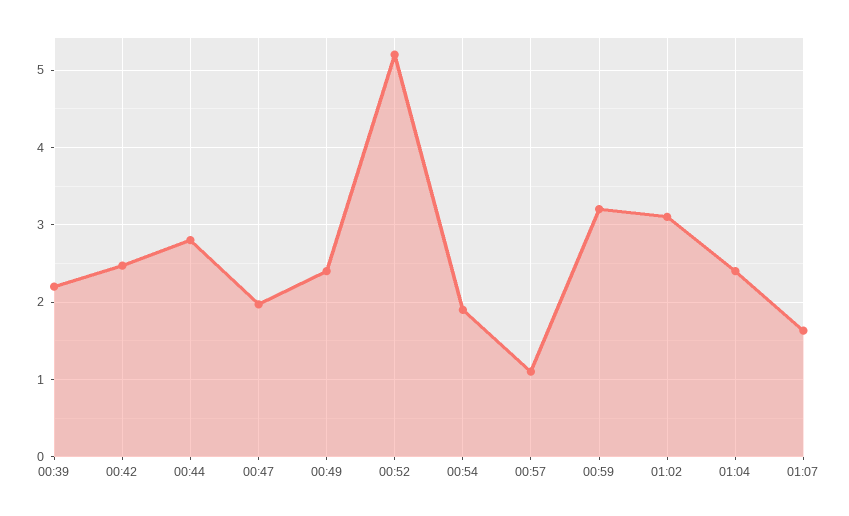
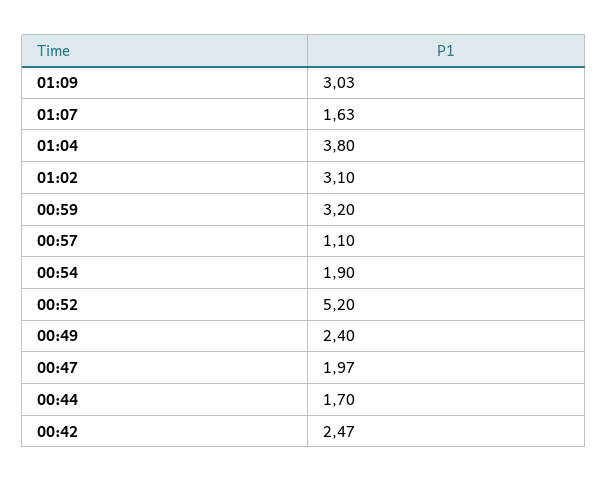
00:39: 2.2 -> none
00:44: 2.8 -> 1.7
01:04: 2.4 -> 3.8
01:09: none -> 3.03

